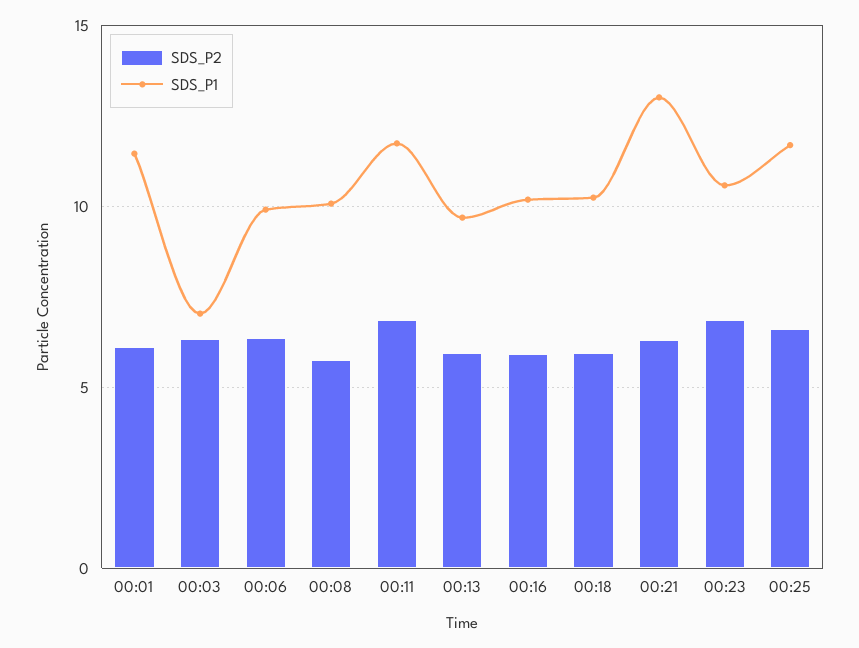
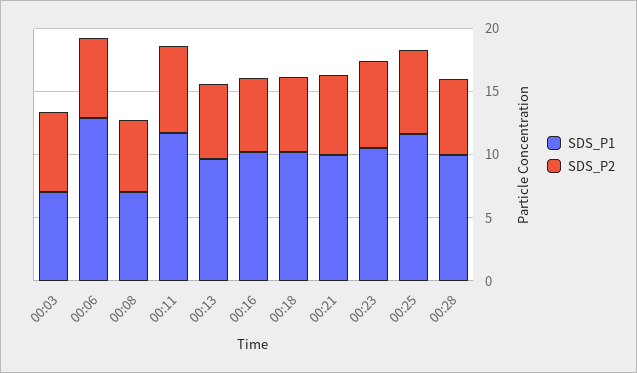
SDS_P2, 00:01: 6 -> none
SDS_P1, 00:01: 11.5 -> none
SDS_P1, 00:06: 10 -> 13
SDS_P1, 00:08: 10 -> 7
SDS_P1, 00:21: 13 -> 10
SDS_P1, 00:28: none -> 10
SDS_P2, 00:28: none -> 6

